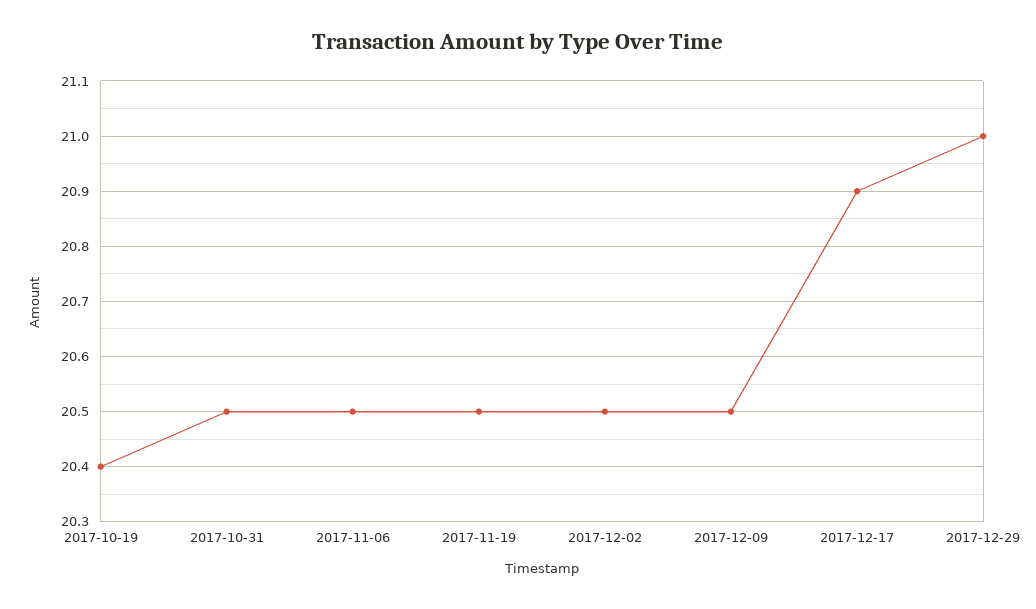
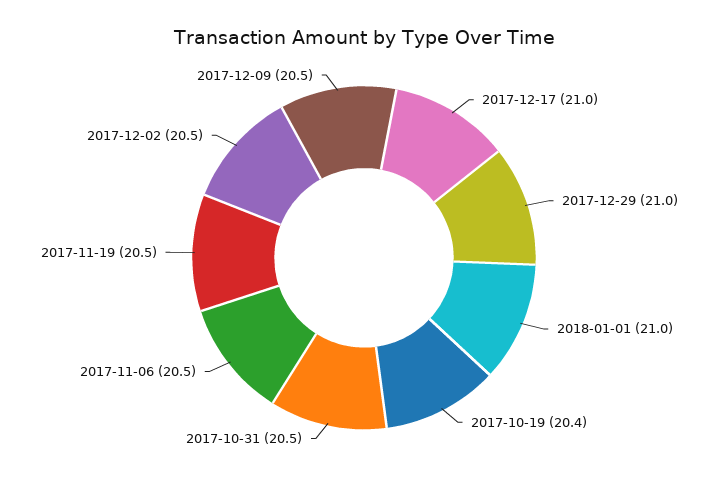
2017-12-17: 20.9 -> 21
2018-01-01: none -> 21

